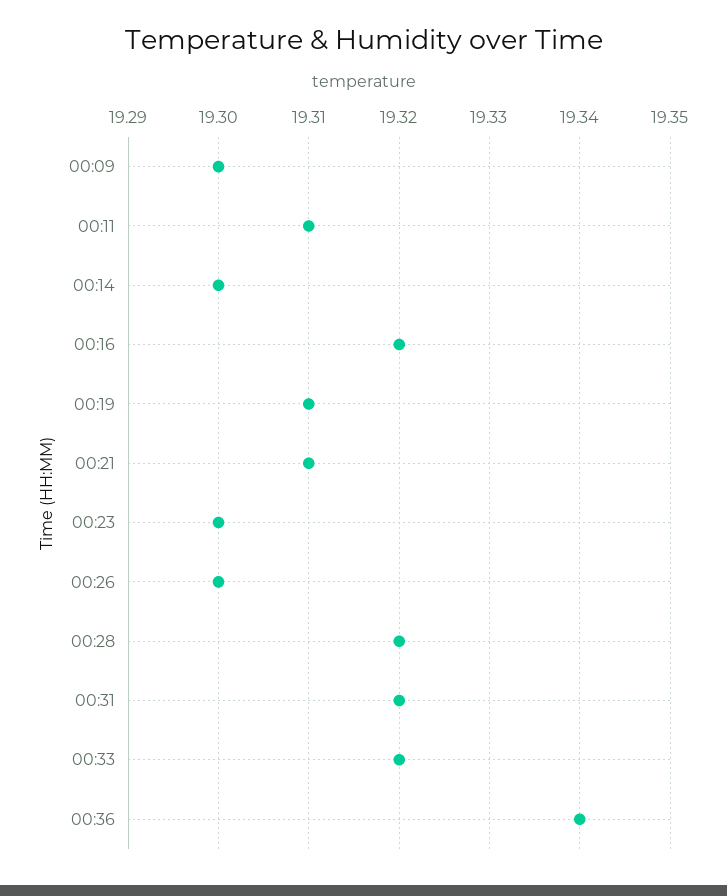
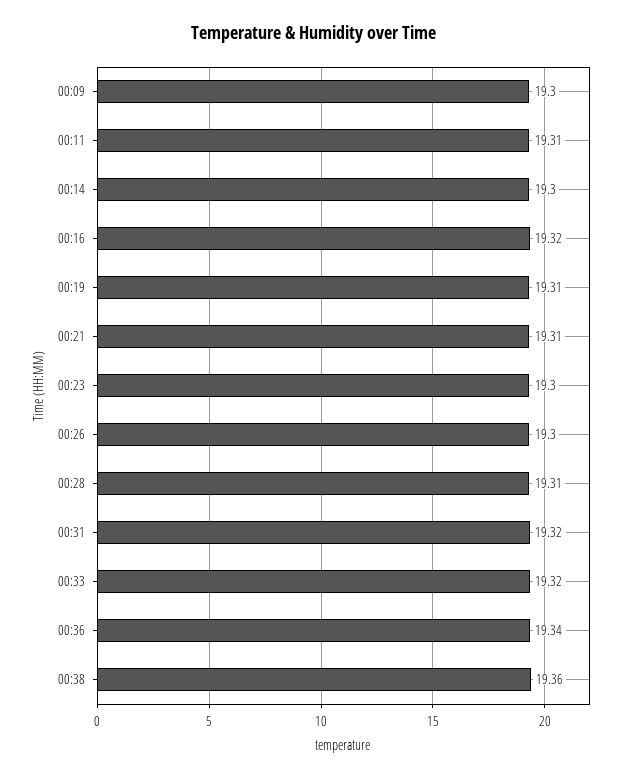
00:28: 19.32 -> 19.31
00:38: none -> 19.36

